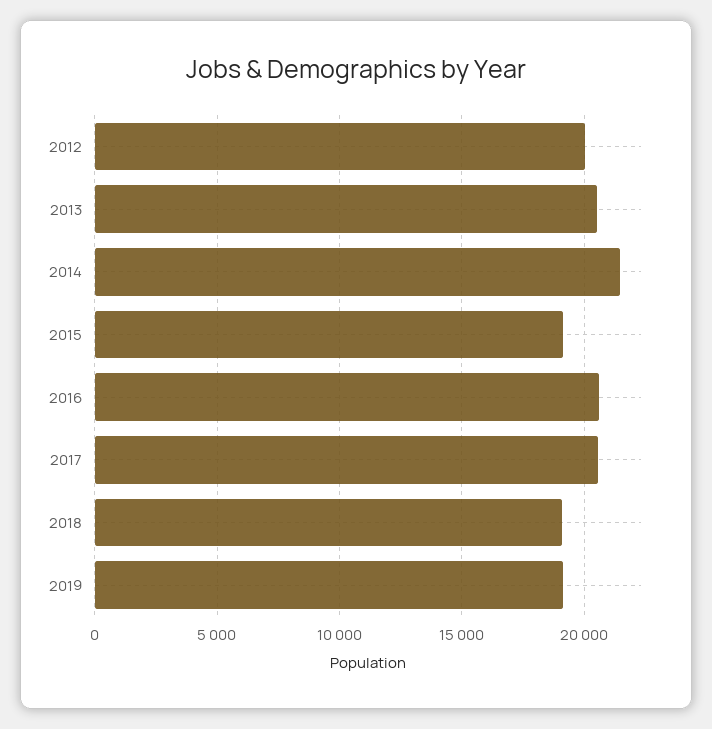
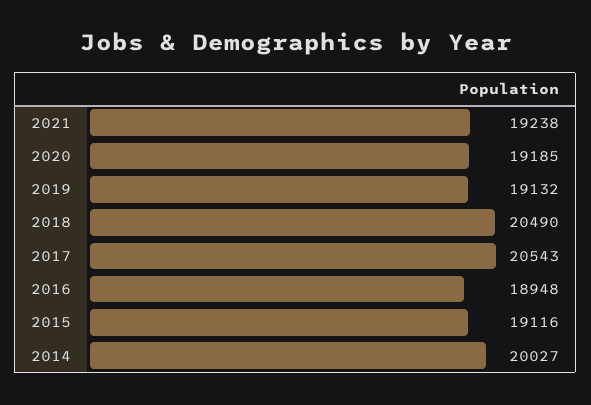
2012: 20000 -> none
2013: 20500 -> none
2014: 21500 -> 20027
2016: 20500 -> 18948
2018: 19000 -> 20490
2021: none -> 19238
2020: none -> 19185

